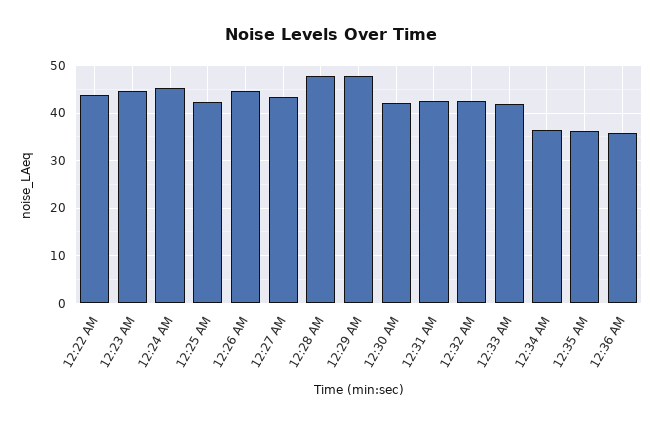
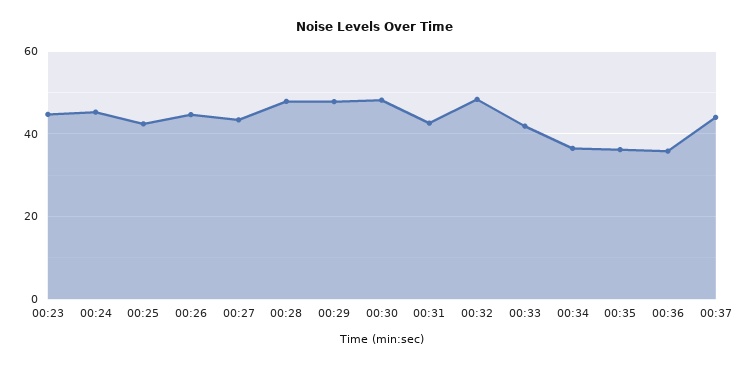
12:22 AM: 44 -> none
12:30 AM: 42 -> 48
12:32 AM: 42 -> 48
00:37: none -> 44

